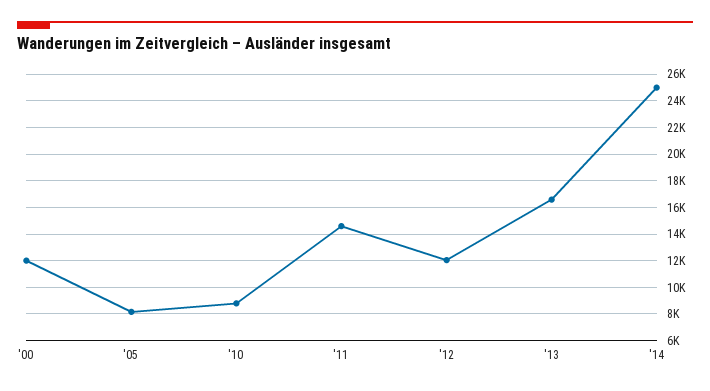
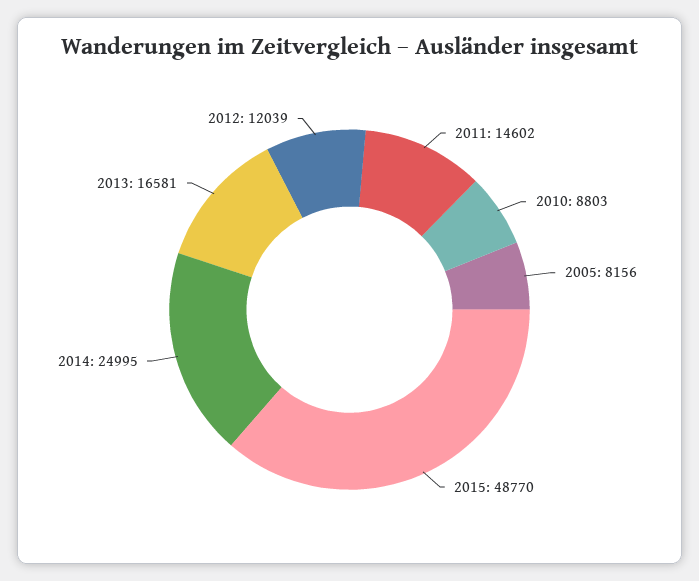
'00: 12000 -> none
2015: none -> 48770

